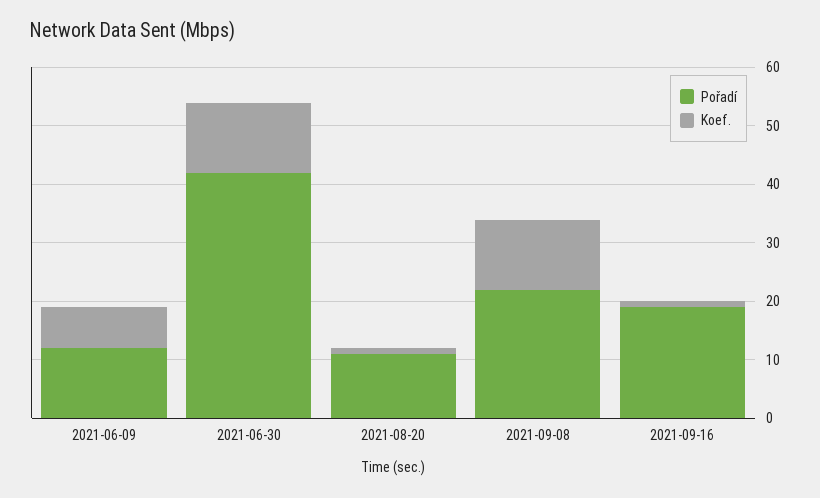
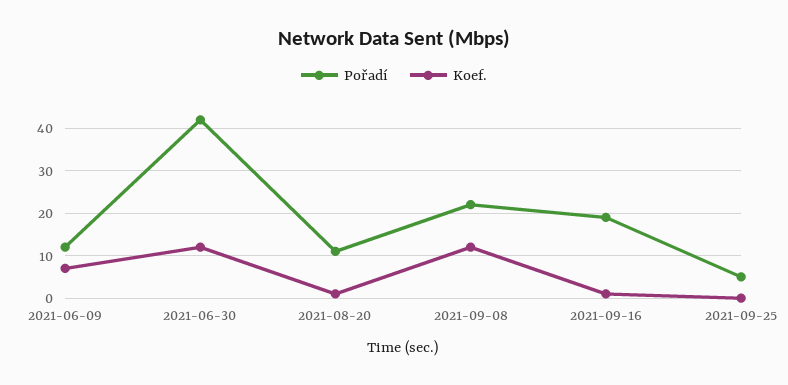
Pořadí, 2021-09-25: none -> 5
Koef., 2021-09-25: none -> 0

